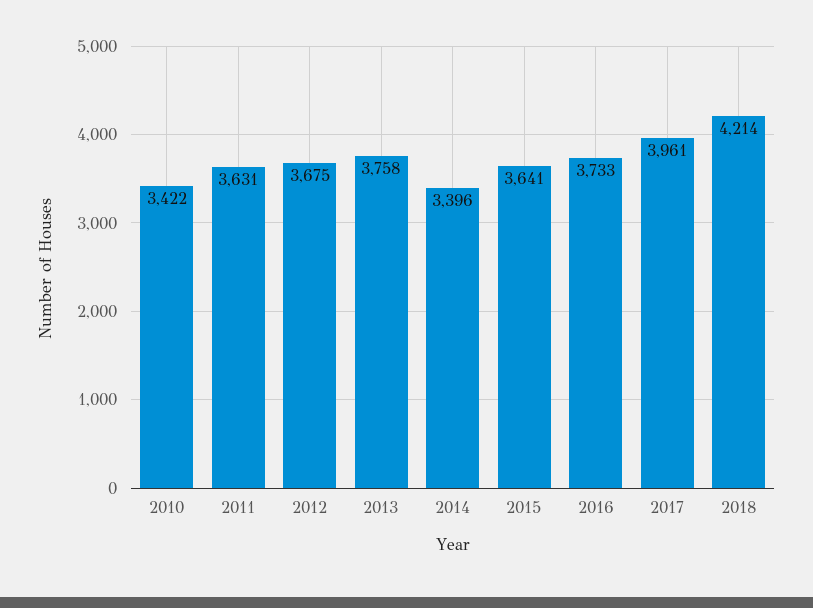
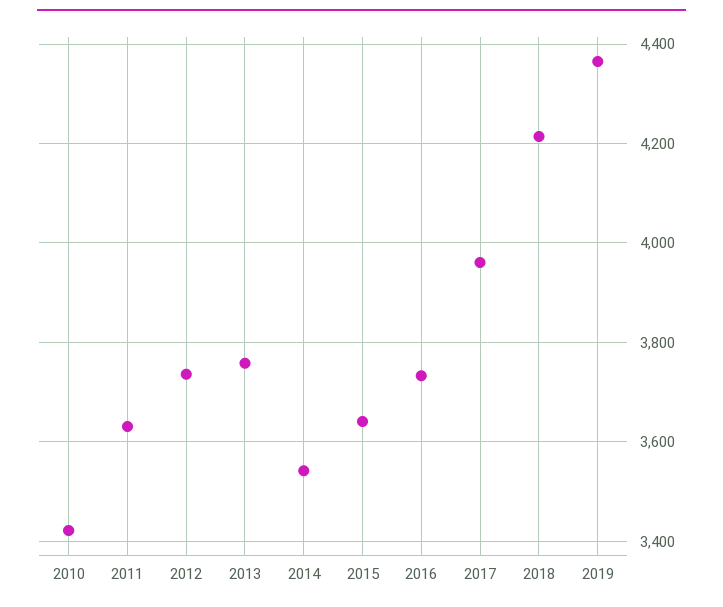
2012: 3675 -> 3740
2014: 3396 -> 3540
2019: none -> 4360

